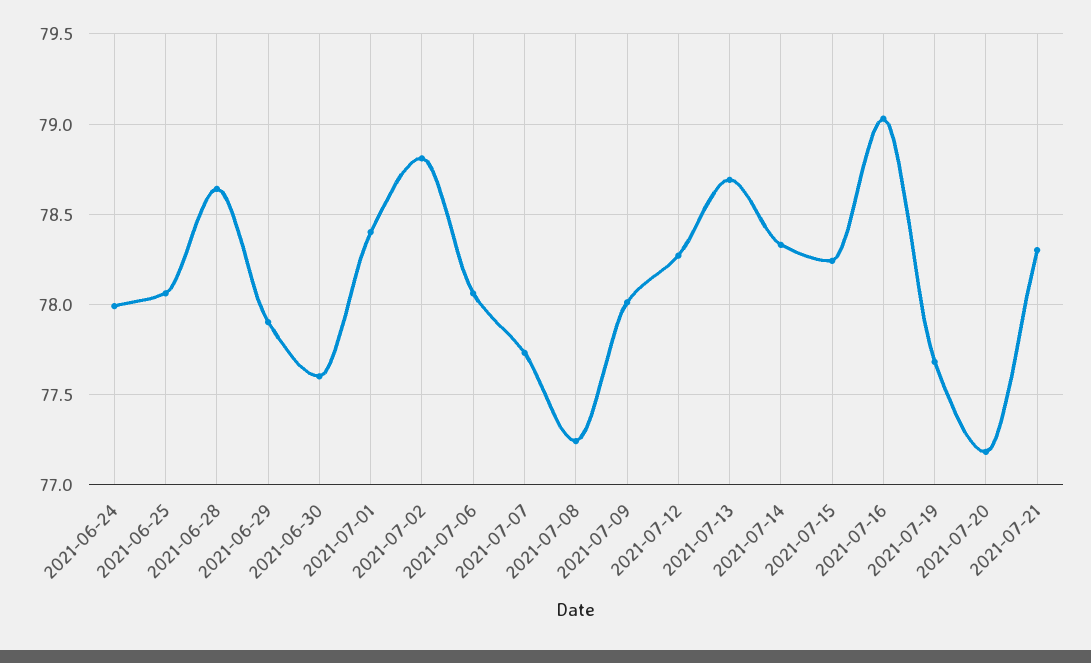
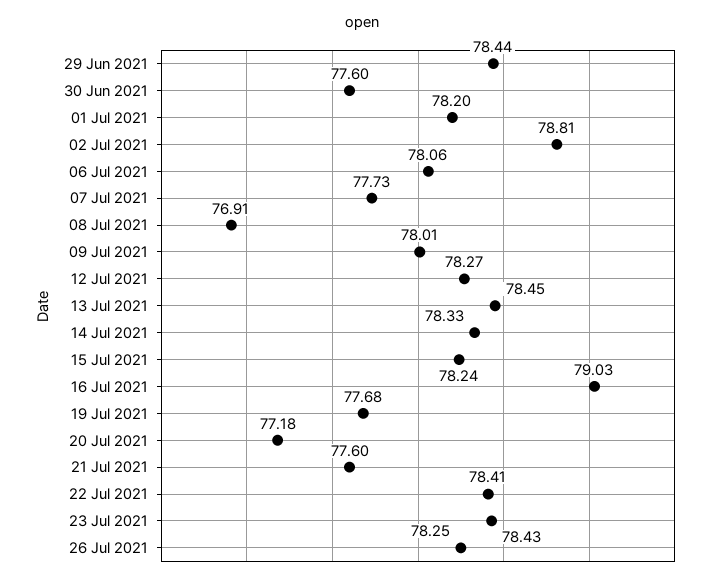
2021-06-24: 78 -> none
2021-06-25: 78.05 -> none
2021-06-28: 78.65 -> none
2021-06-29: 77.9 -> 78.44
2021-07-01: 78.4 -> 78.2
2021-07-08: 77.25 -> 76.91
2021-07-13: 78.7 -> 78.45
2021-07-21: 78.3 -> 77.6
22 Jul 2021: none -> 78.41
23 Jul 2021: none -> 78.43
26 Jul 2021: none -> 78.25

